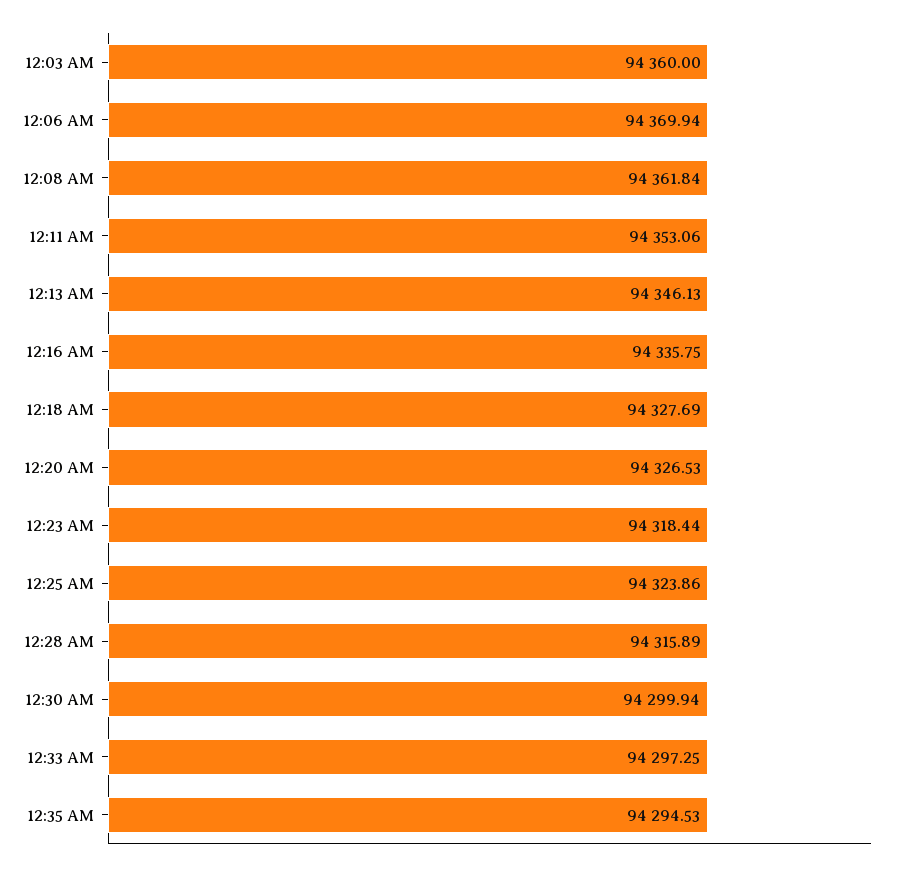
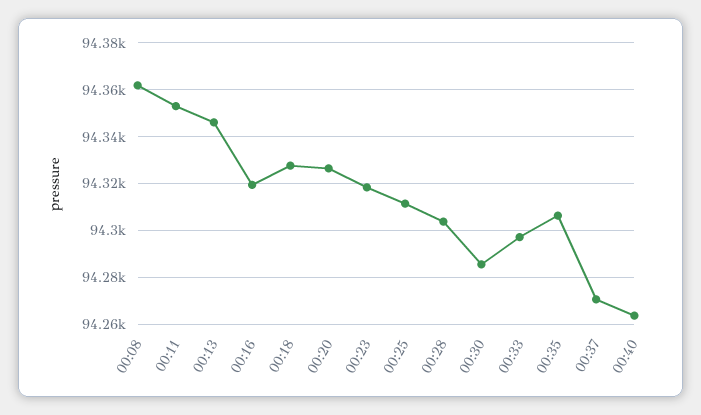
12:03 AM: 94360 -> none
12:06 AM: 94369.94 -> none
12:16 AM: 94335.75 -> 94320
12:25 AM: 94323.86 -> 94310
12:28 AM: 94315.89 -> 94305
12:30 AM: 94299.94 -> 94285
12:35 AM: 94294.53 -> 94305
00:37: none -> 94270
00:40: none -> 94265

